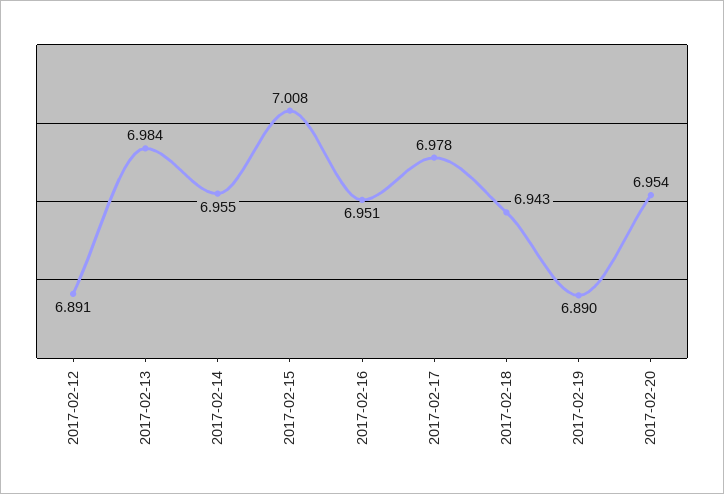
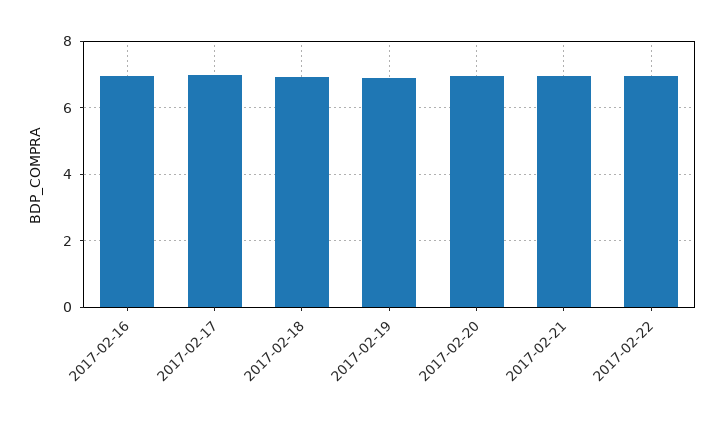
2017-02-12: 6.891 -> none
2017-02-13: 6.984 -> none
2017-02-14: 6.955 -> none
2017-02-15: 7.008 -> none
2017-02-21: none -> 7
2017-02-22: none -> 7

